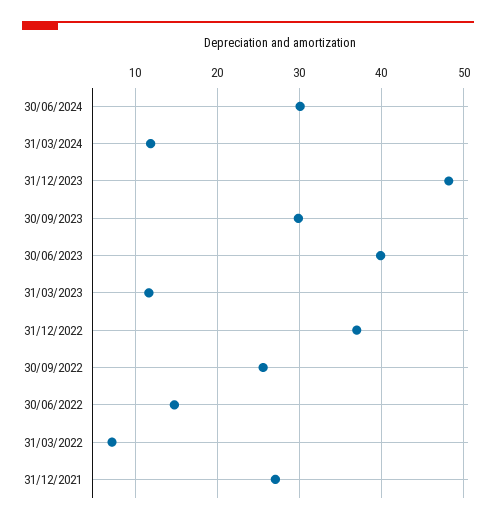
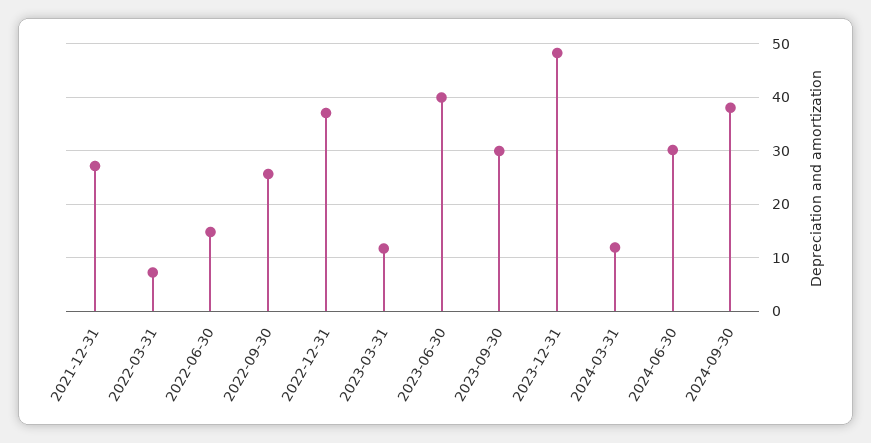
2024-09-30: none -> 38

